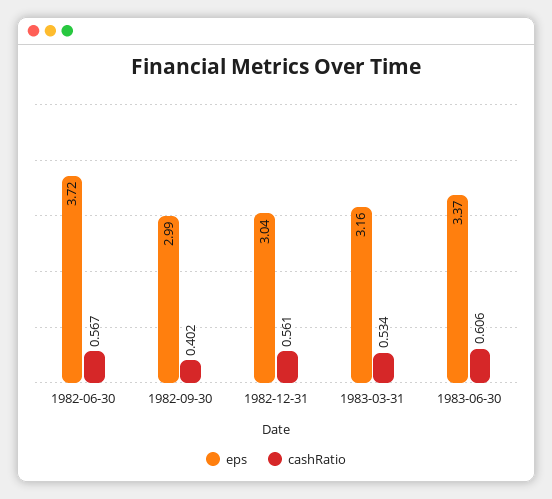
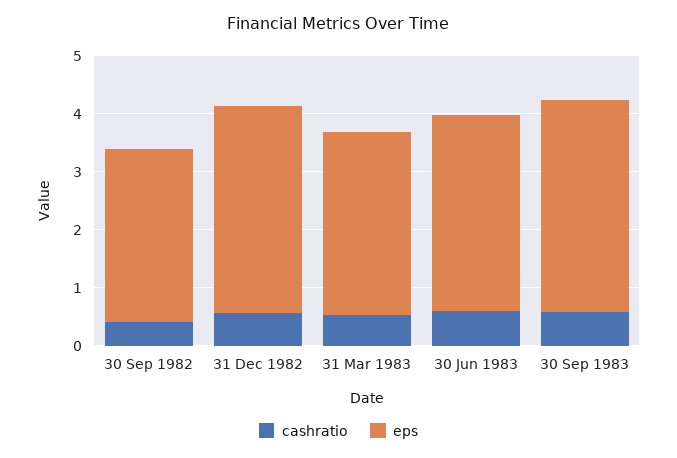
eps, 1982-06-30: 3.72 -> none
cashRatio, 1982-06-30: 0.567 -> none
eps, 1982-12-31: 3.04 -> 3.6
cashRatio, 30 Sep 1983: none -> 0.6
eps, 30 Sep 1983: none -> 3.6

